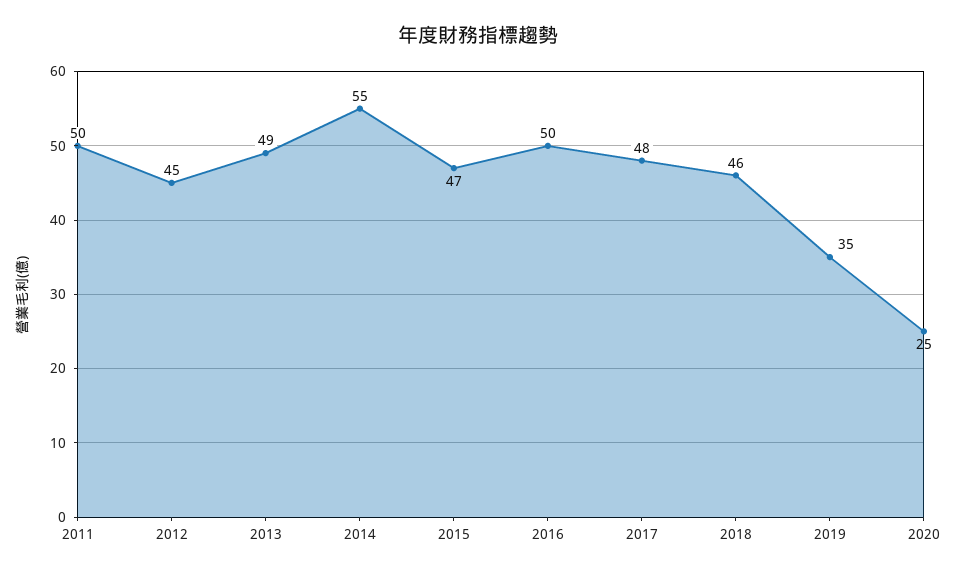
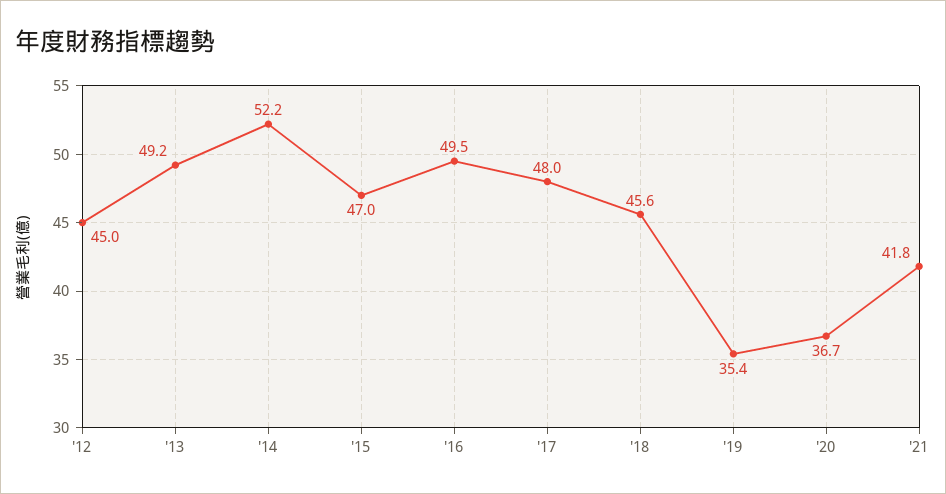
2011: 50 -> none
2014: 55 -> 52.2
2020: 25 -> 36.7
'21: none -> 41.8

